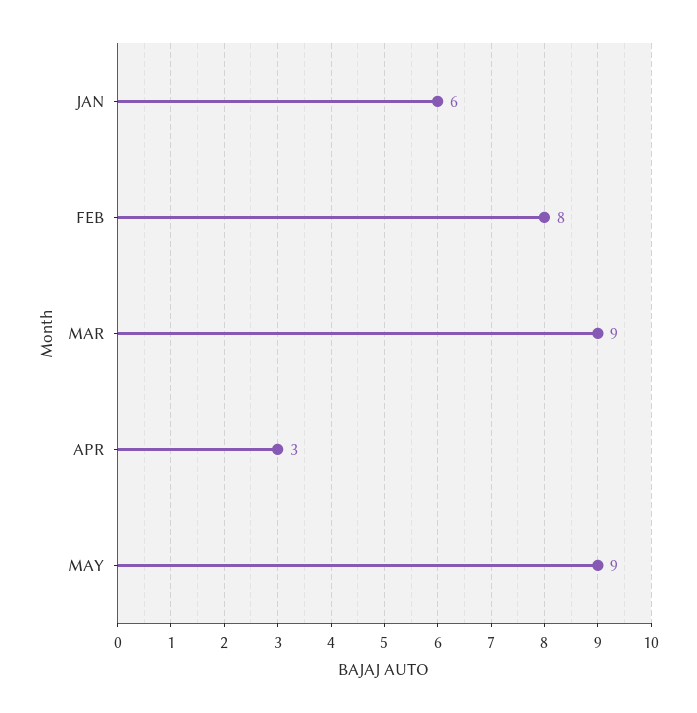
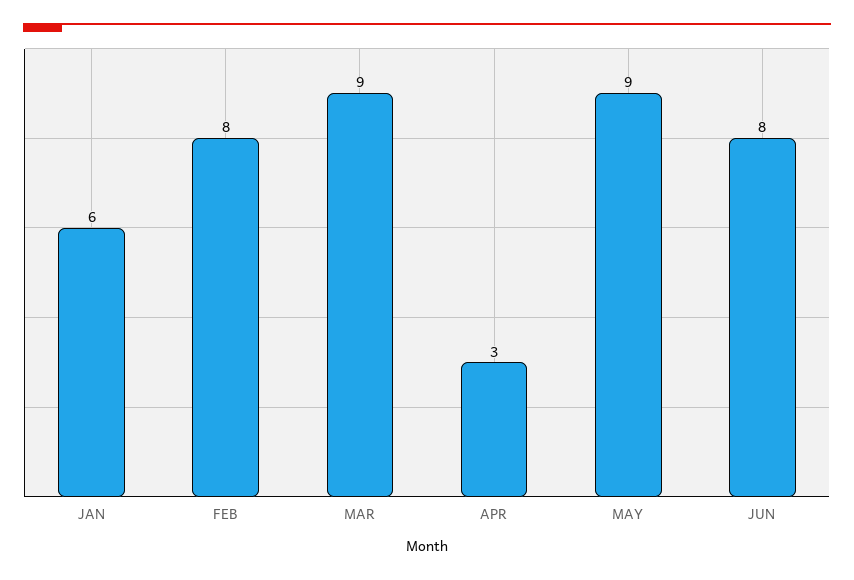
JUN: none -> 8

